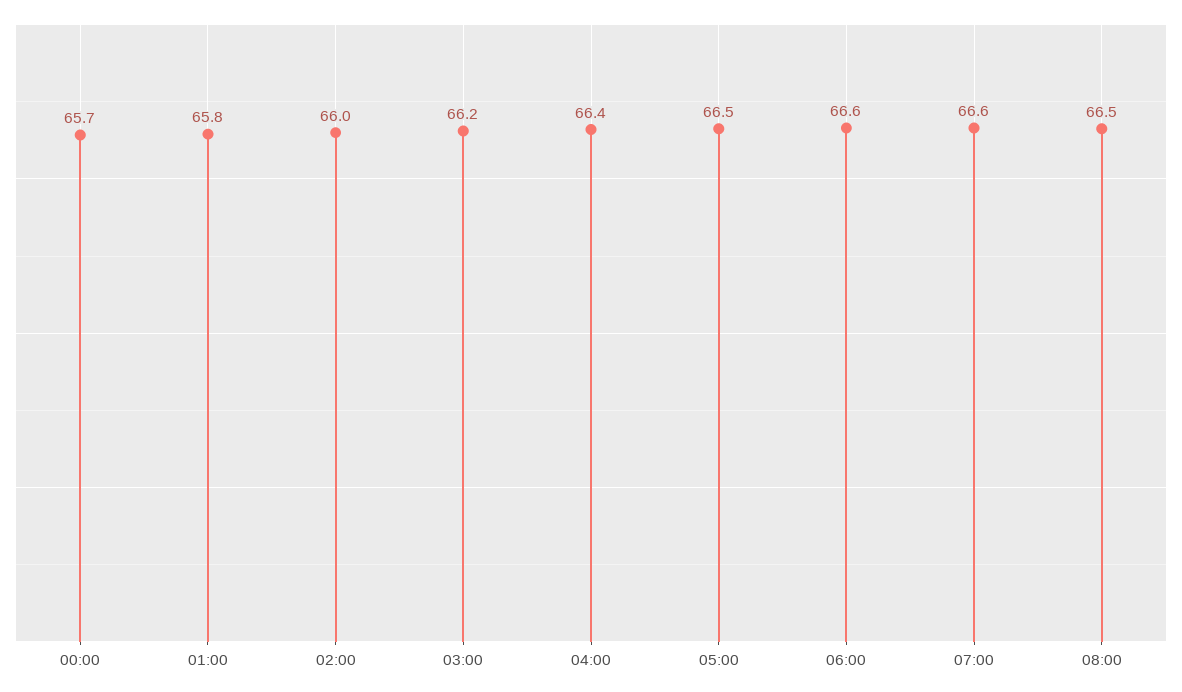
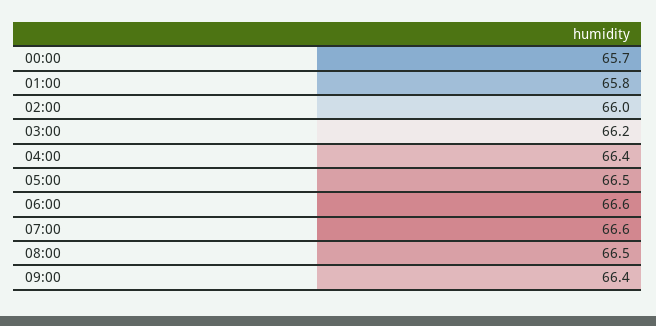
09:00: none -> 66.4

